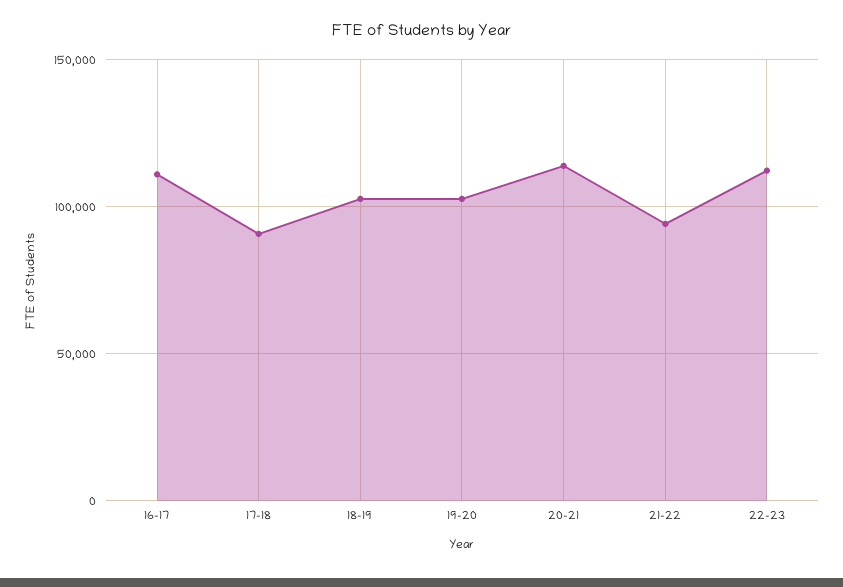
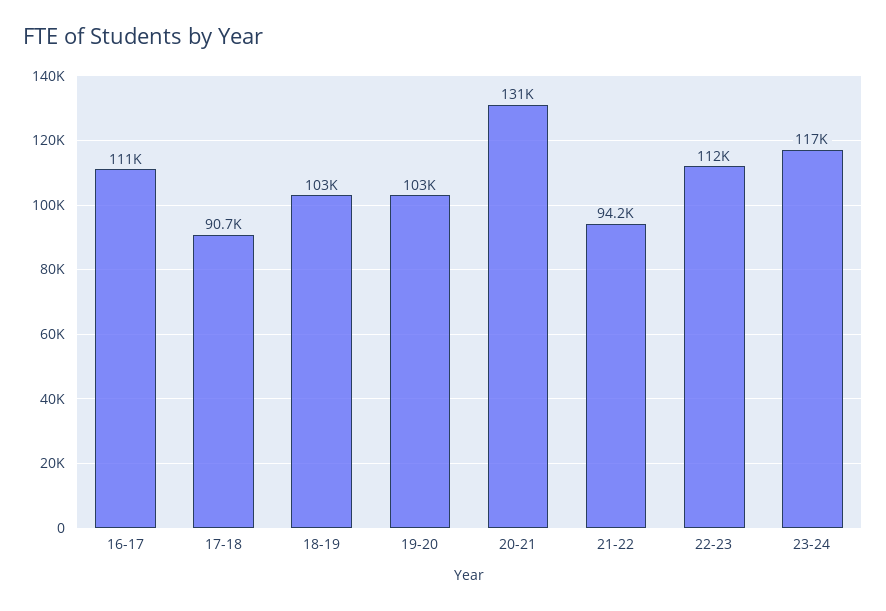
20-21: 115000 -> 131000
23-24: none -> 117000

